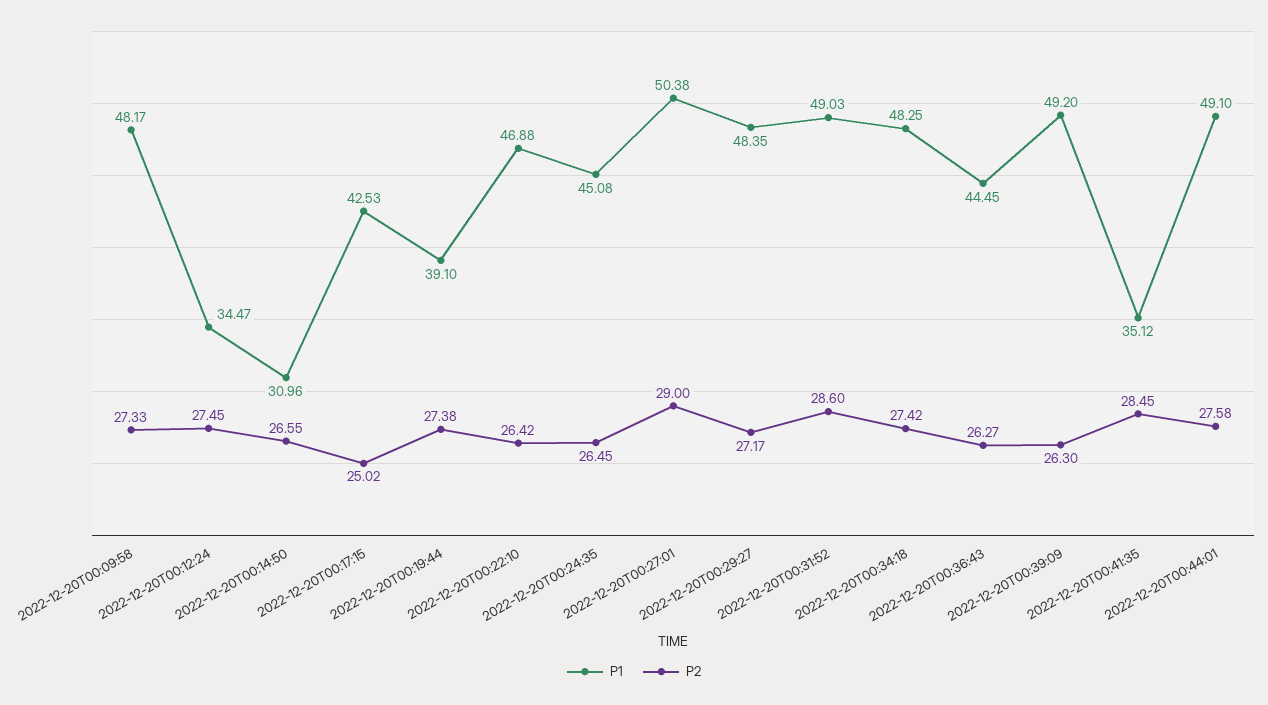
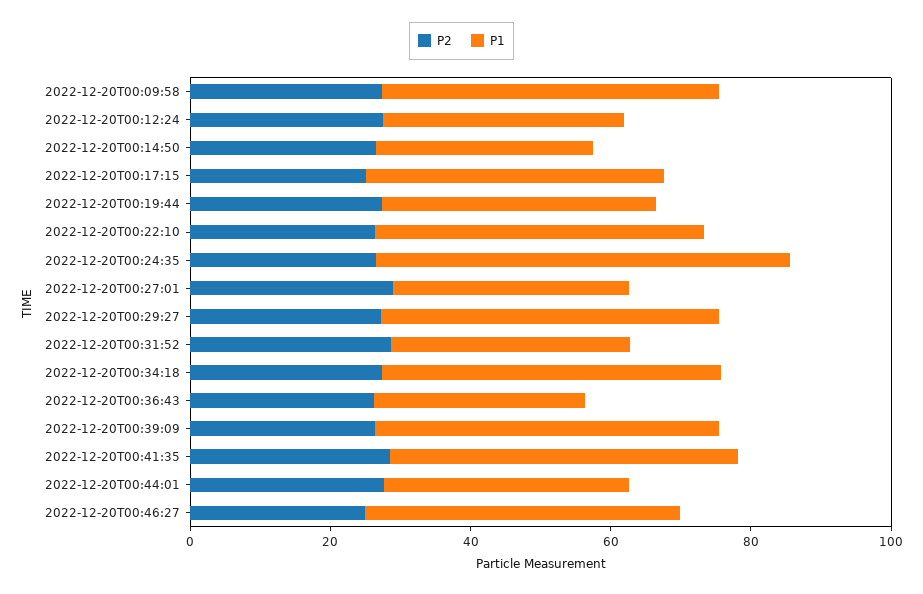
P1, 2022-12-20T00:24:35: 45.08 -> 60
P1, 2022-12-20T00:27:01: 50.38 -> 35
P1, 2022-12-20T00:31:52: 49.03 -> 35
P1, 2022-12-20T00:36:43: 44.45 -> 30
P1, 2022-12-20T00:41:35: 35.12 -> 50
P1, 2022-12-20T00:44:01: 49.1 -> 35
P2, 2022-12-20T00:46:27: none -> 25
P1, 2022-12-20T00:46:27: none -> 45

